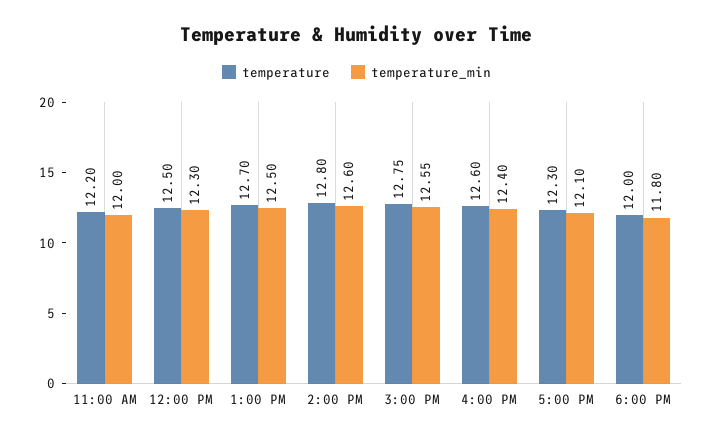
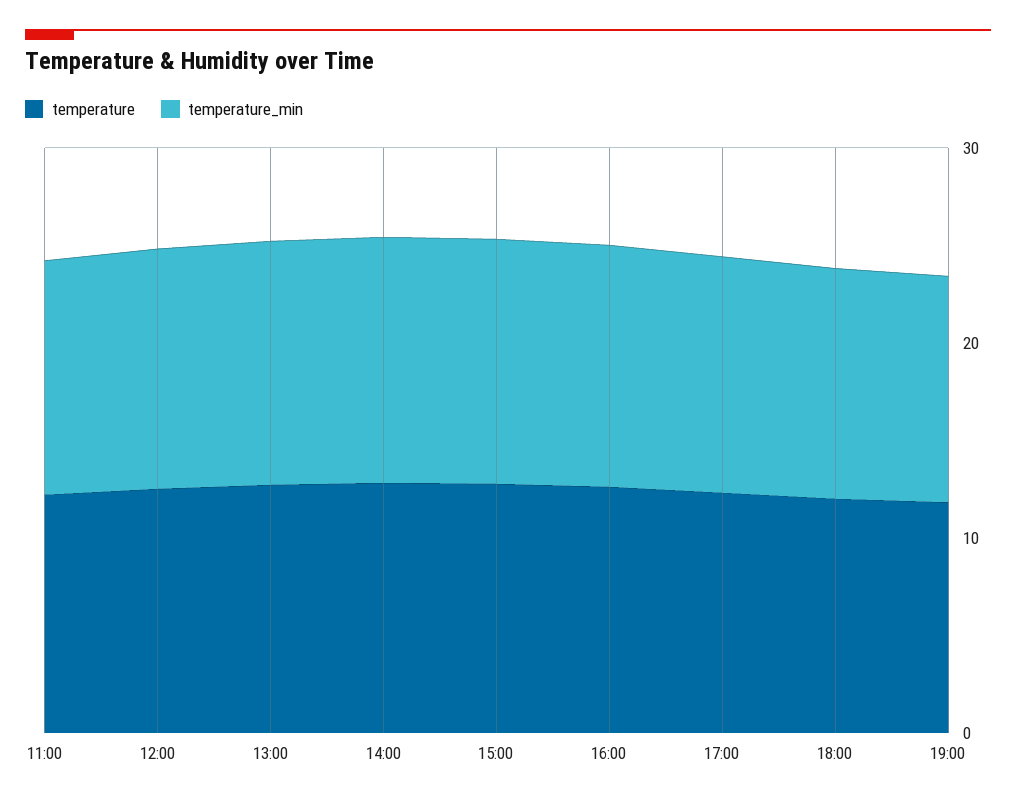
temperature, 19:00: none -> 12
temperature_min, 19:00: none -> 12

